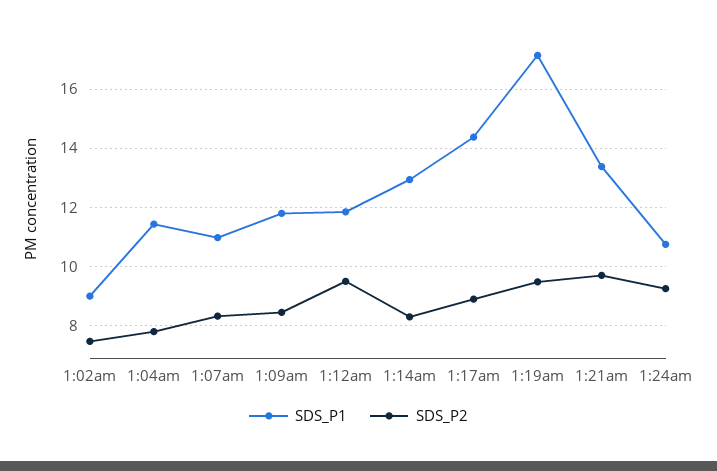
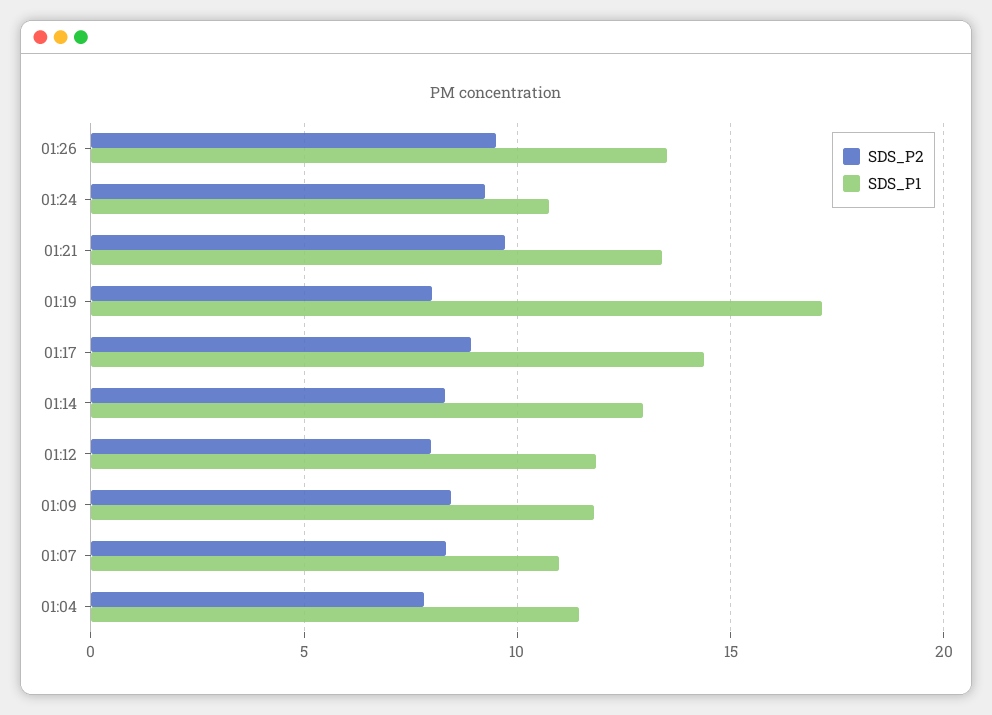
SDS_P1, 1:02am: 9 -> none
SDS_P2, 1:02am: 7.5 -> none
SDS_P2, 1:12am: 9.5 -> 8
SDS_P2, 1:19am: 9.5 -> 8
SDS_P2, 01:26: none -> 9.5
SDS_P1, 01:26: none -> 13.5

